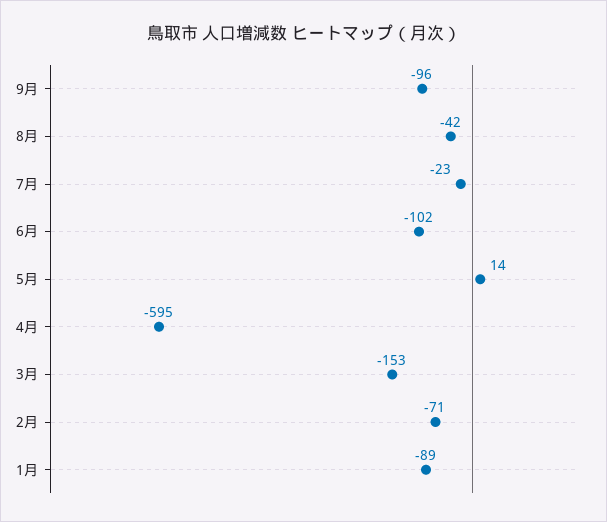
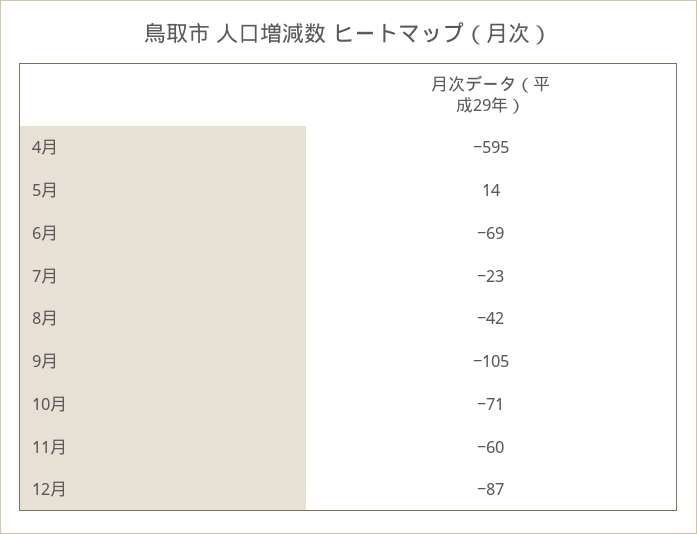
9月: -96 -> -105
6月: -102 -> -69
3月: -153 -> none
2月: -71 -> none
1月: -89 -> none
10月: none -> -71
11月: none -> -60
12月: none -> -87

